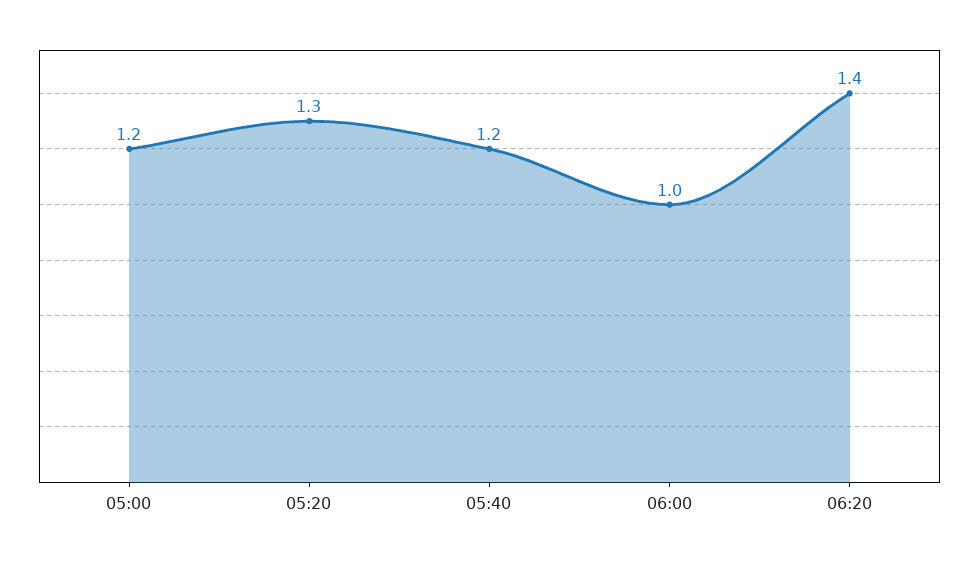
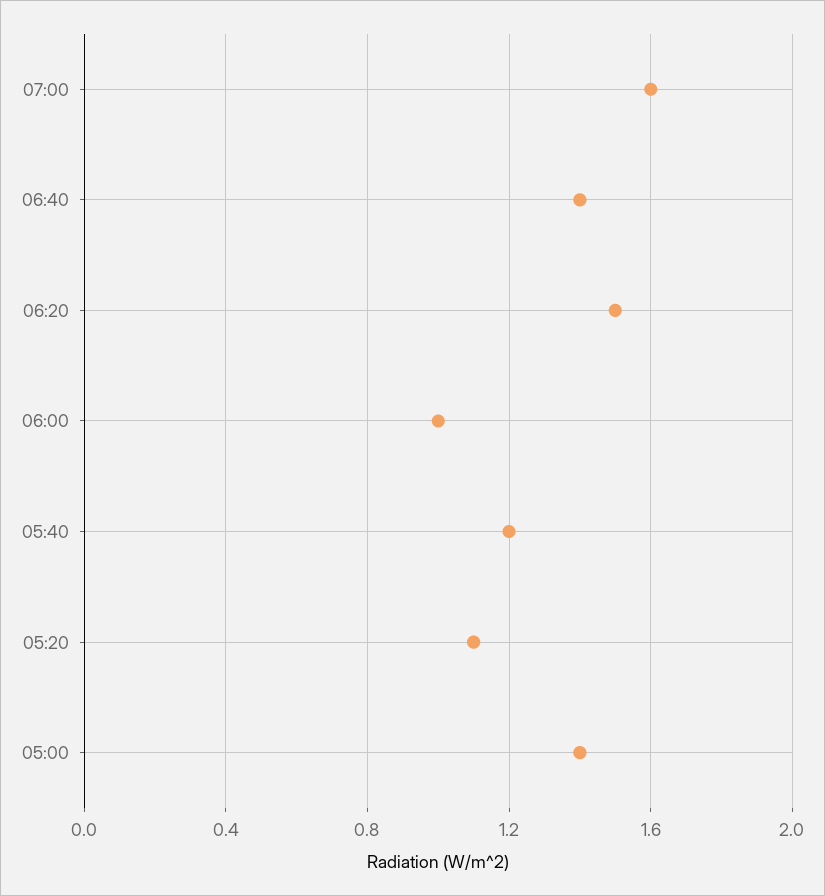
05:00: 1.2 -> 1.4
05:20: 1.3 -> 1.1
06:20: 1.4 -> 1.5
07:00: none -> 1.6
06:40: none -> 1.4

